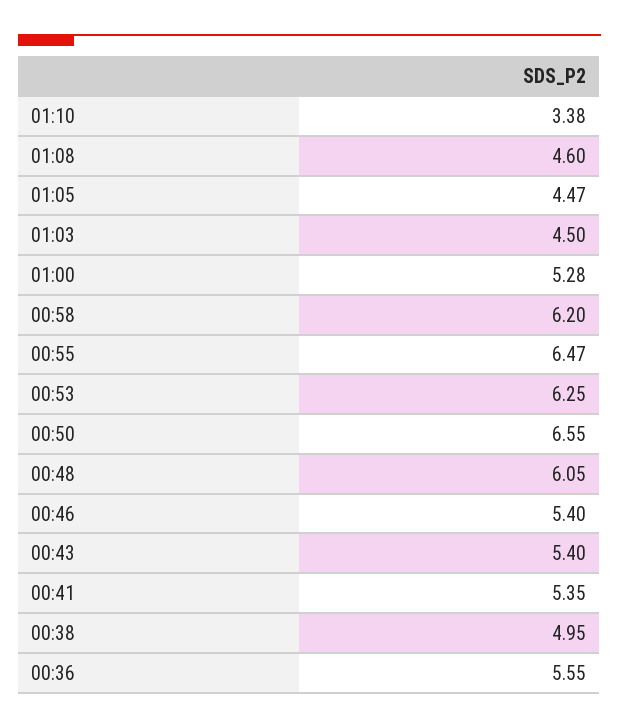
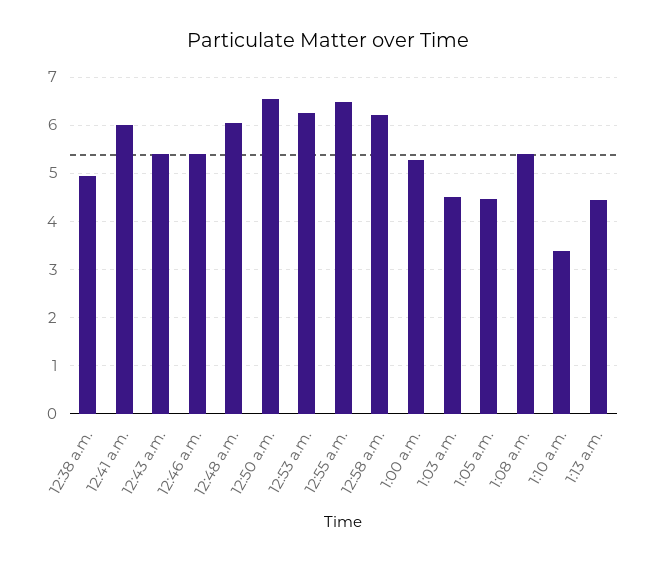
01:08: 4.6 -> 5.4
00:41: 5.35 -> 6
00:36: 5.55 -> none
1:13 a.m.: none -> 4.4

